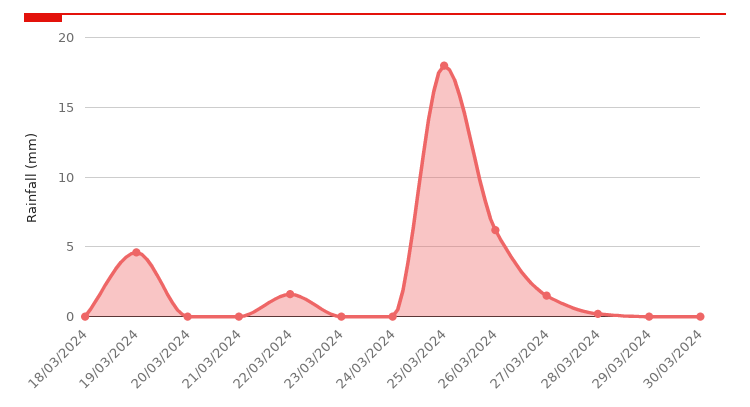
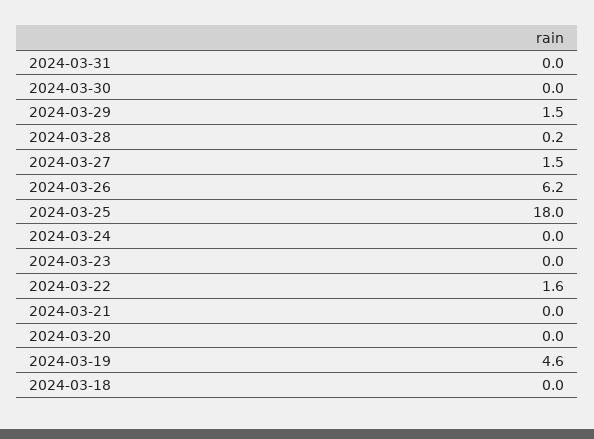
29/03/2024: 0 -> 1.5
2024-03-31: none -> 0

